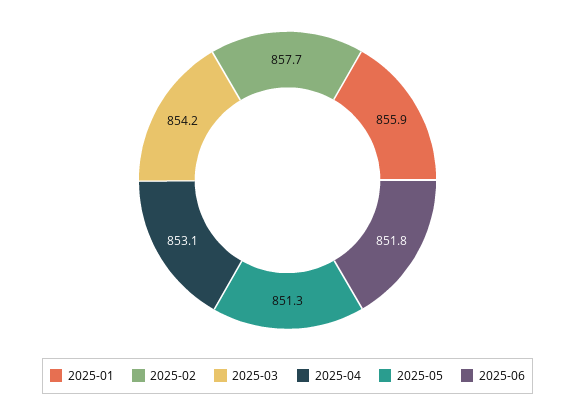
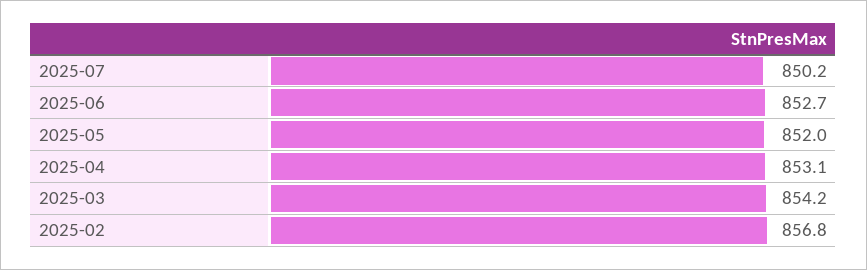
2025-01: 855.9 -> none
2025-02: 857.7 -> 856.8
2025-05: 851.3 -> 852
2025-06: 851.8 -> 852.7
2025-07: none -> 850.2

